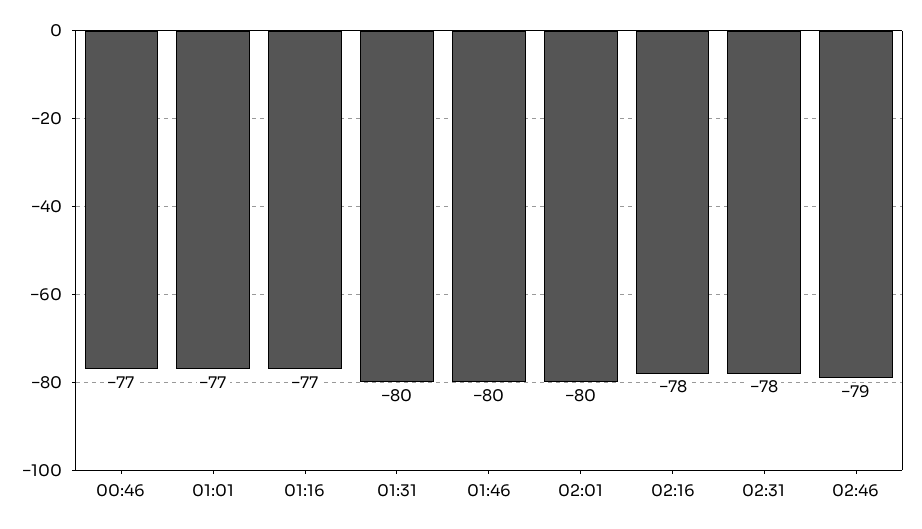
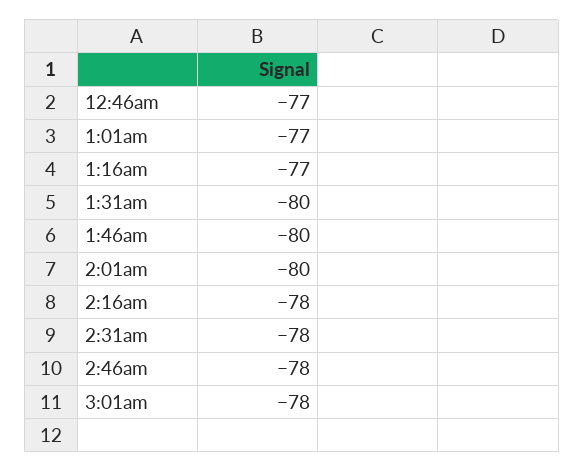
02:46: -79 -> -78
3:01am: none -> -78

